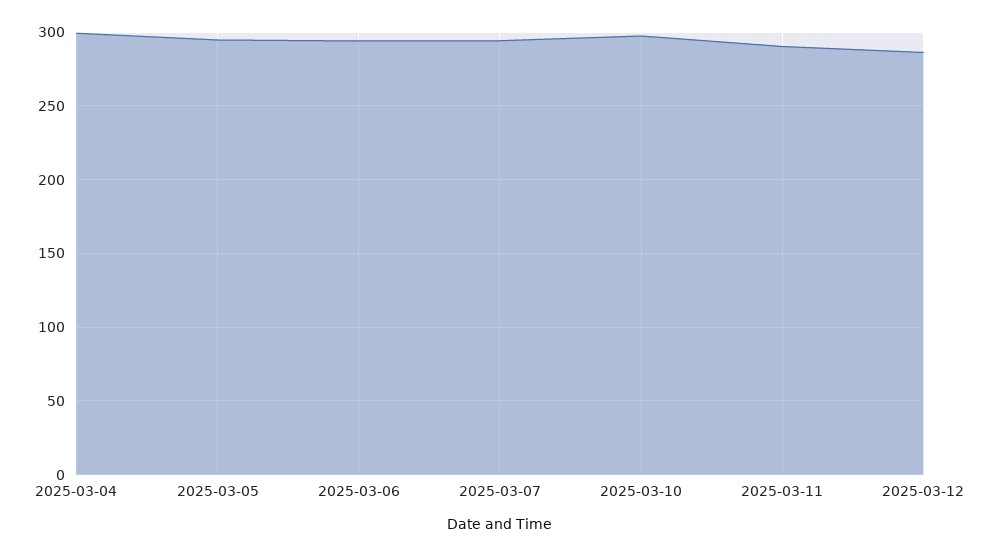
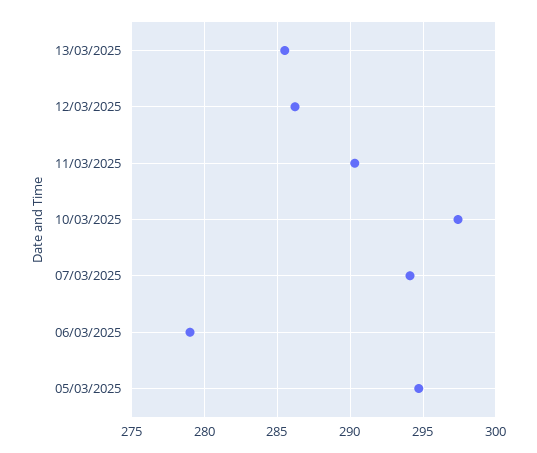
2025-03-04: 300 -> none
2025-03-06: 295 -> 279
13/03/2025: none -> 285.5

